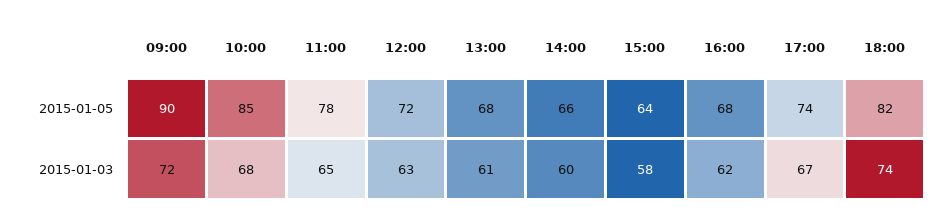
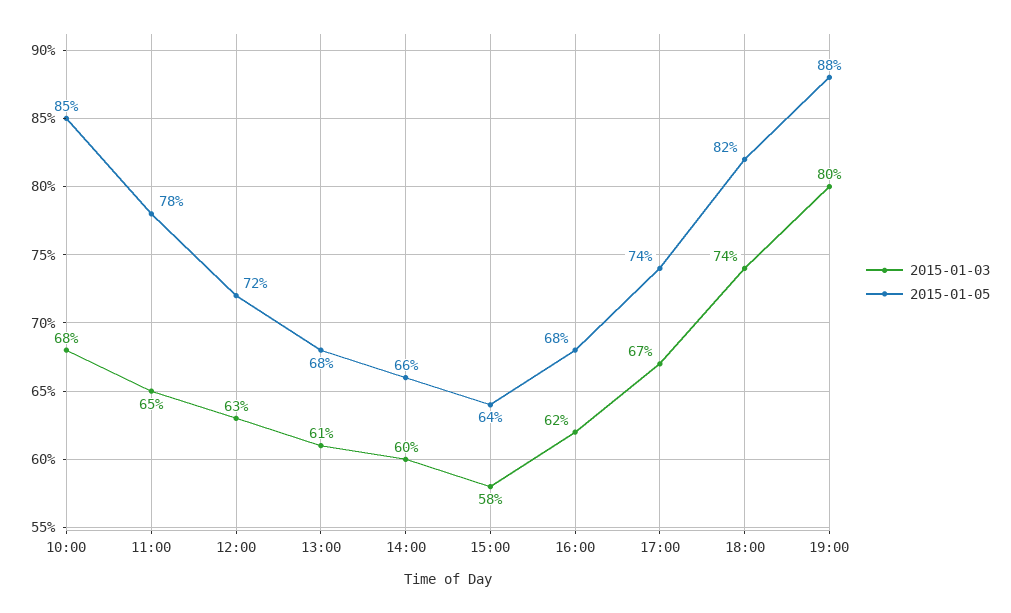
2015-01-05, 09:00: 90 -> none
2015-01-03, 09:00: 72 -> none
2015-01-03, 19:00: none -> 80
2015-01-05, 19:00: none -> 88

